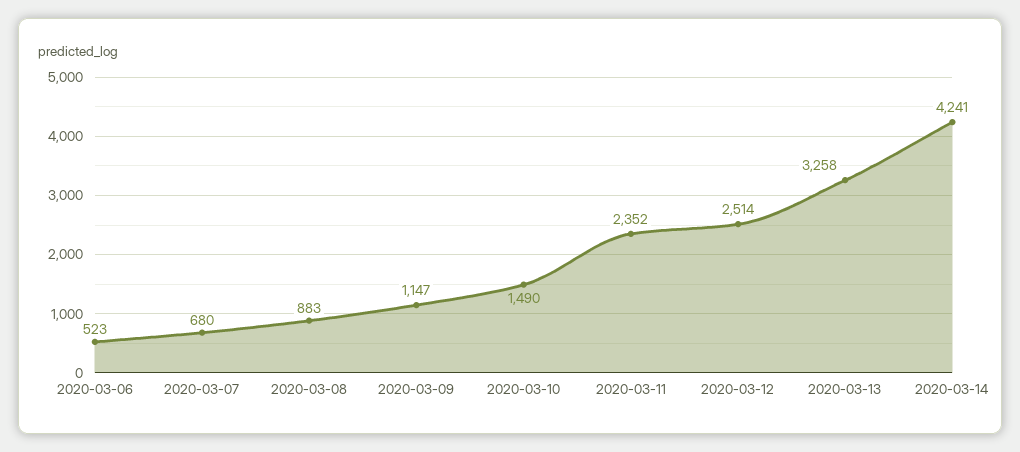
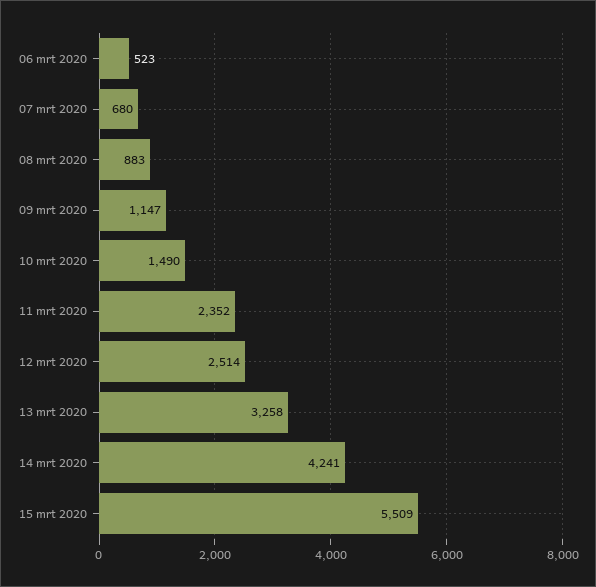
15 mrt 2020: none -> 5509

